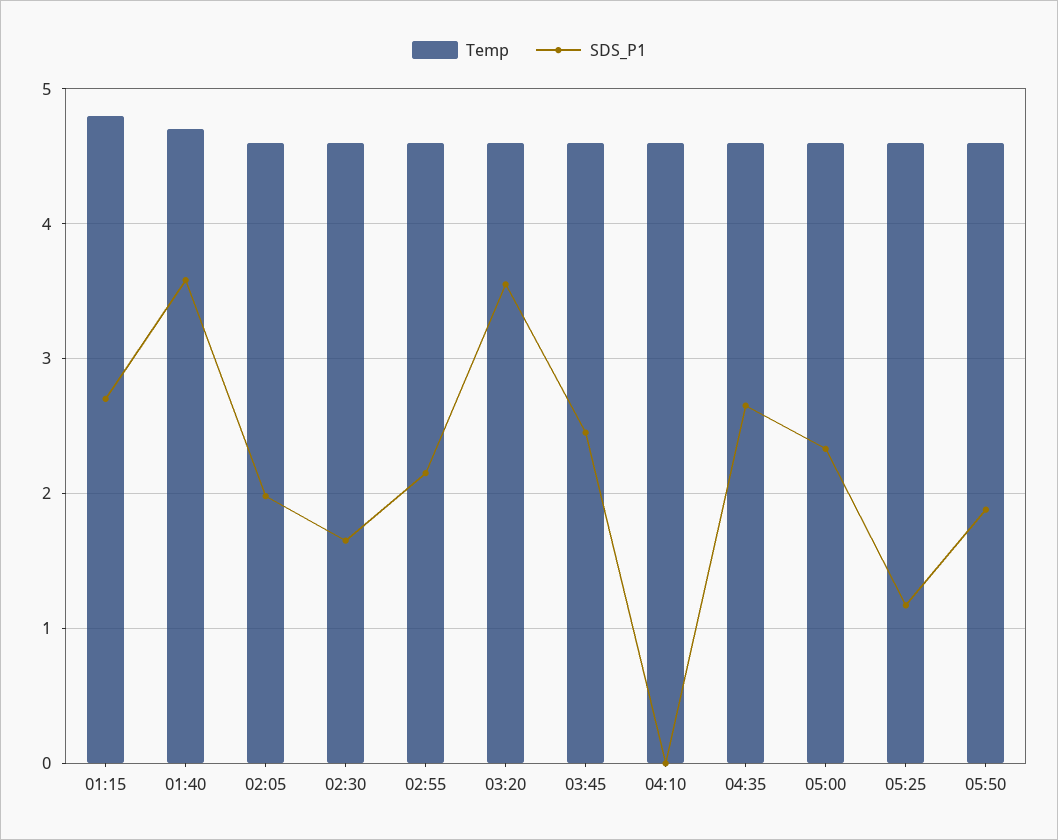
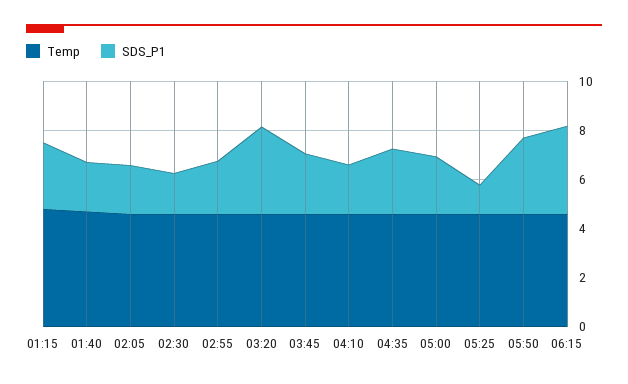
SDS_P1, 01:40: 3.6 -> 2
SDS_P1, 04:10: 0 -> 2
SDS_P1, 05:50: 1.9 -> 3
Temp, 06:15: none -> 4.5
SDS_P1, 06:15: none -> 3.5

